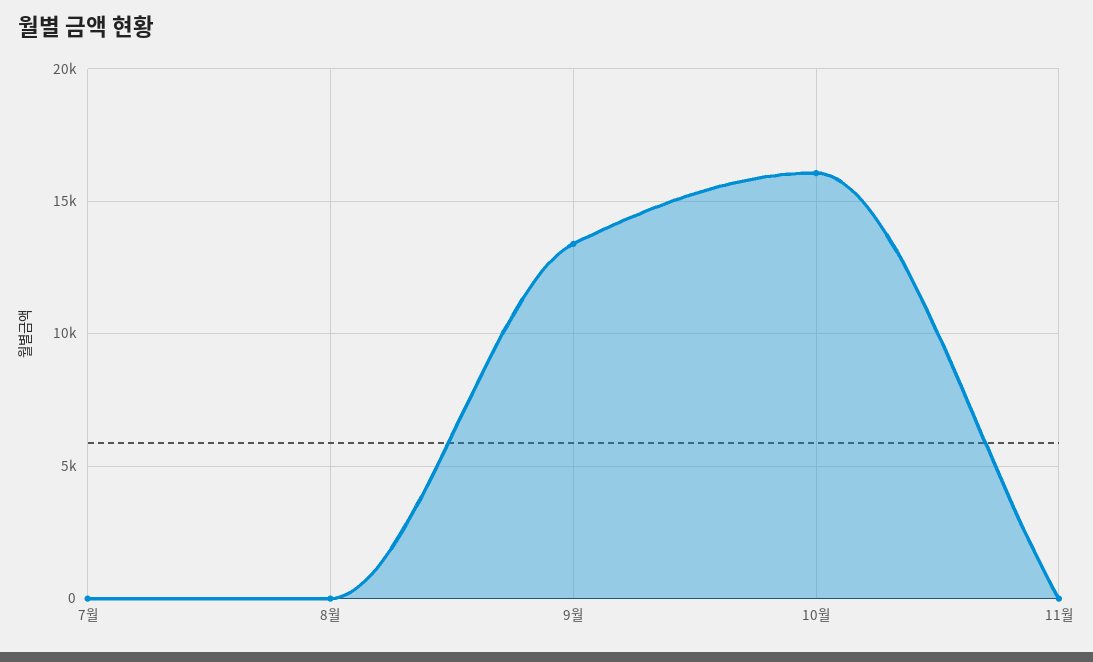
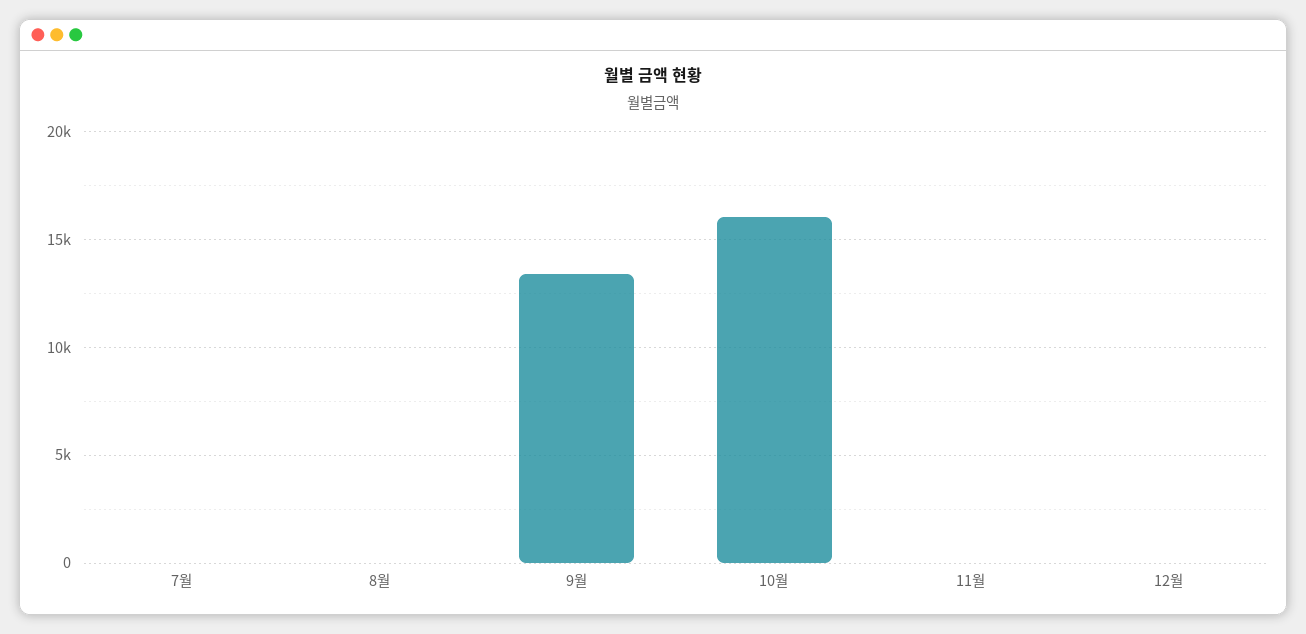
12월: none -> 0

